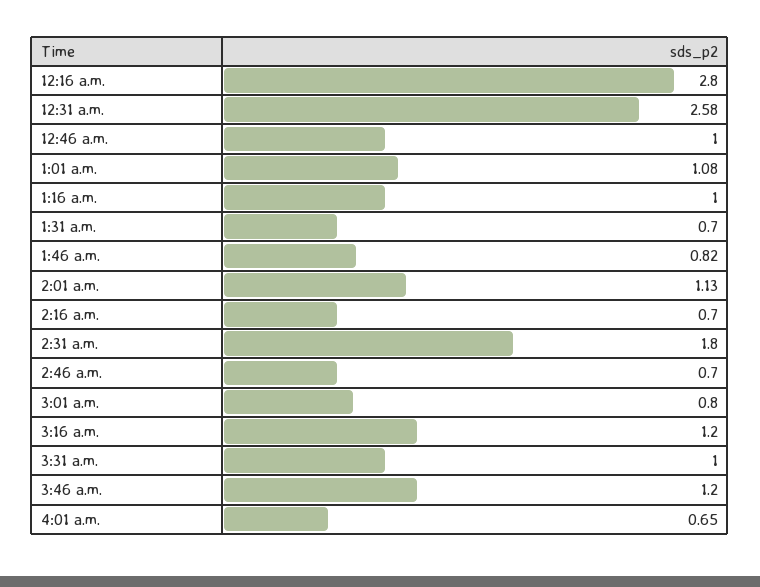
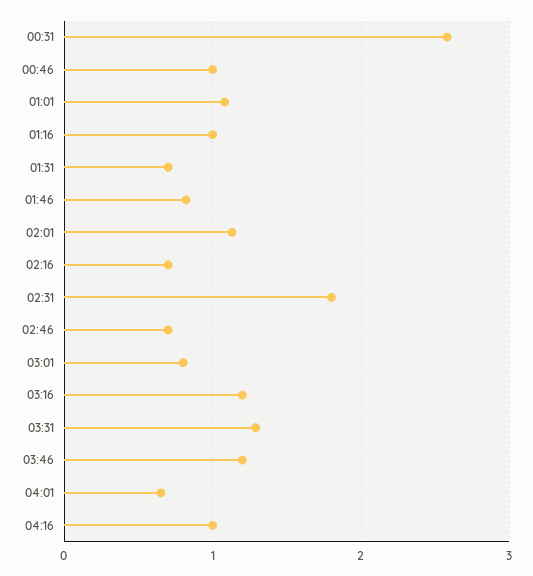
12:16 a.m.: 2.8 -> none
3:31 a.m.: 1 -> 1.3
04:16: none -> 1

